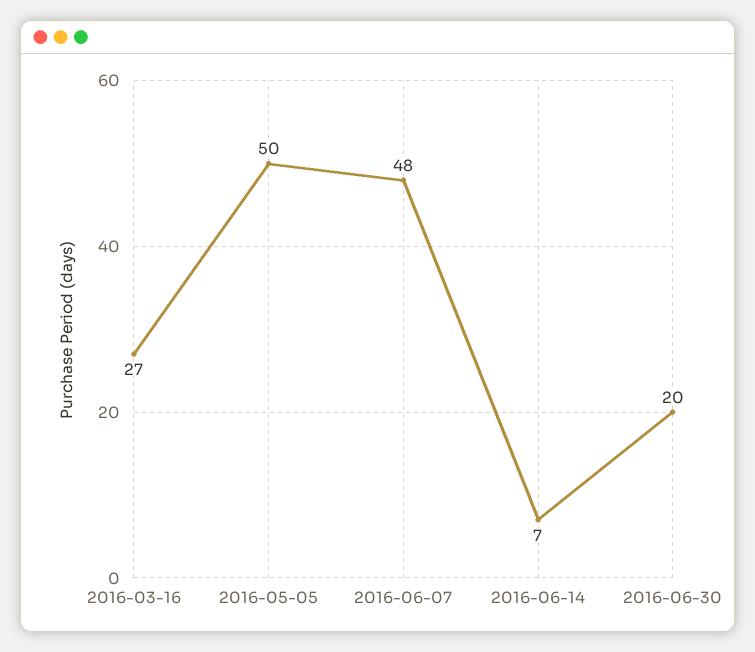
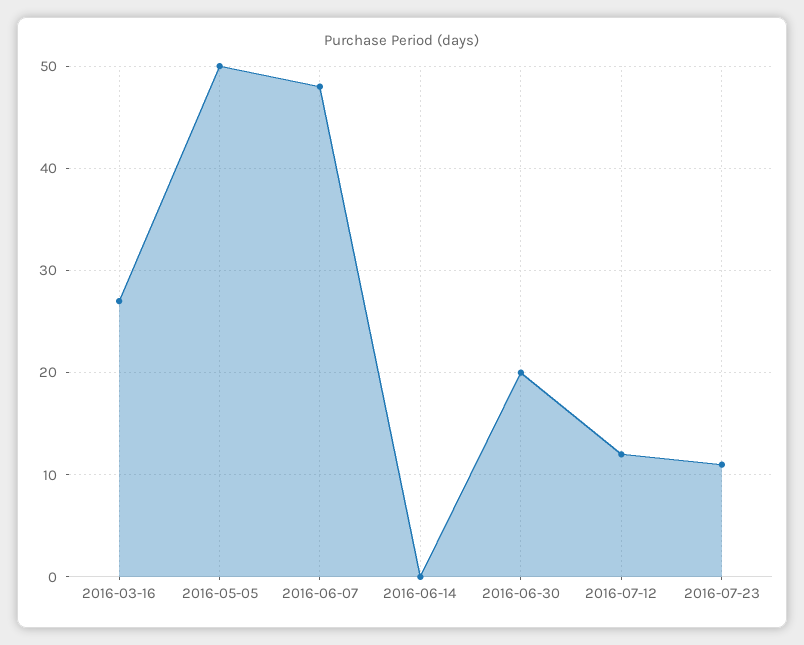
2016-06-14: 7 -> 0
2016-07-12: none -> 12
2016-07-23: none -> 11

